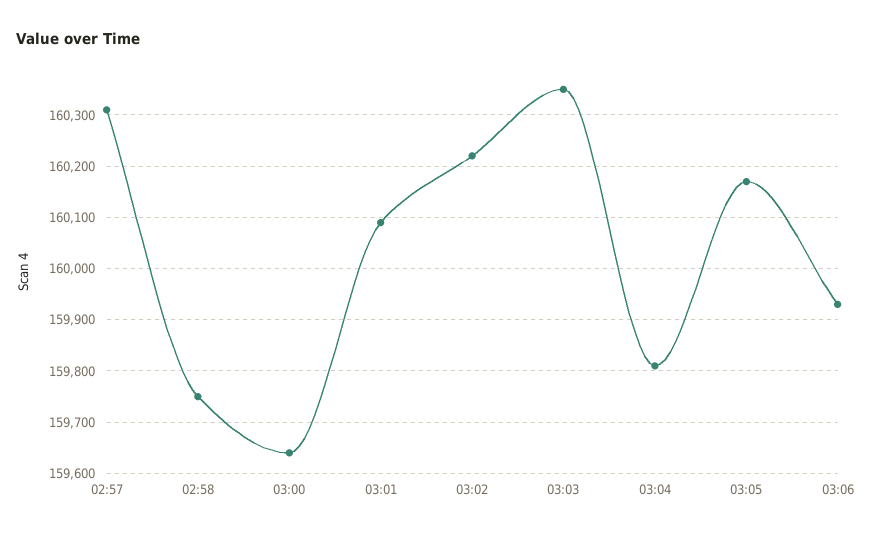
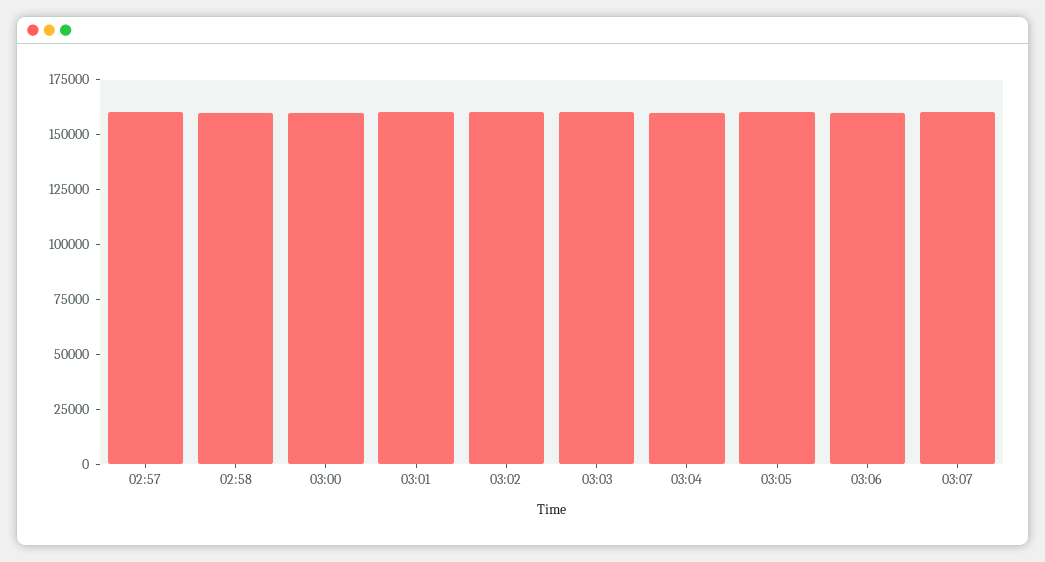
03:07: none -> 160000

